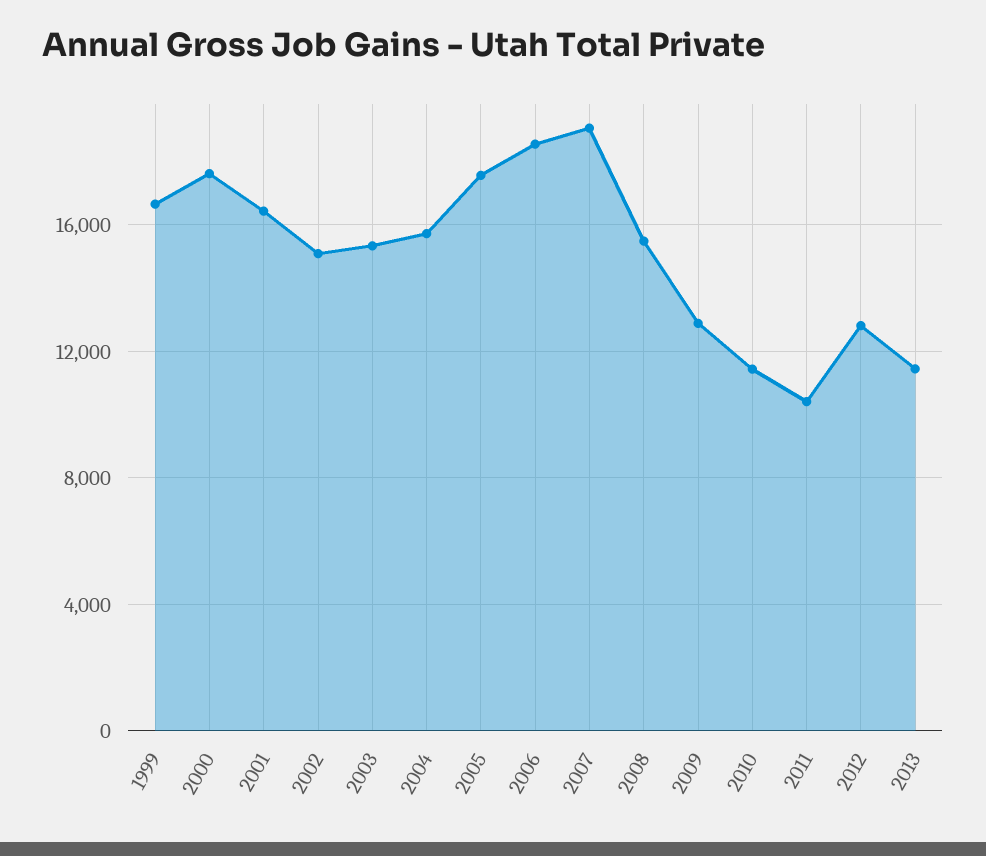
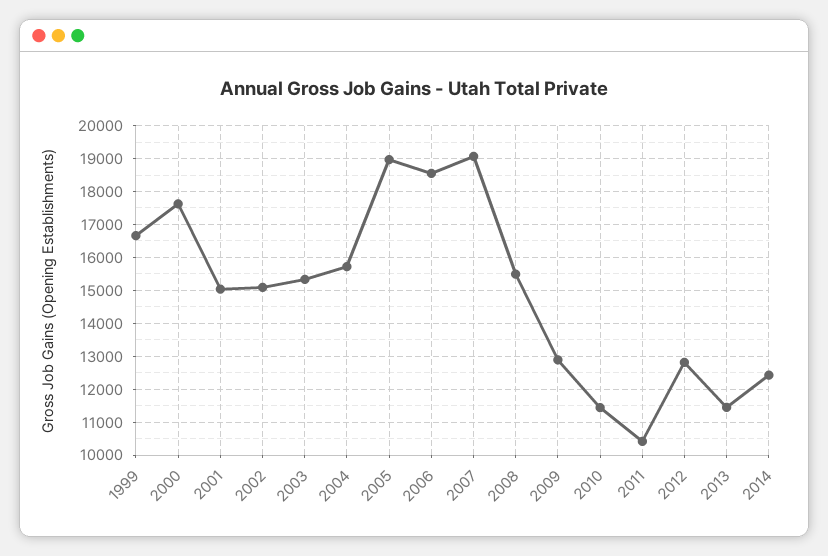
2001: 16500 -> 15000
2005: 17500 -> 19000
2014: none -> 12400

